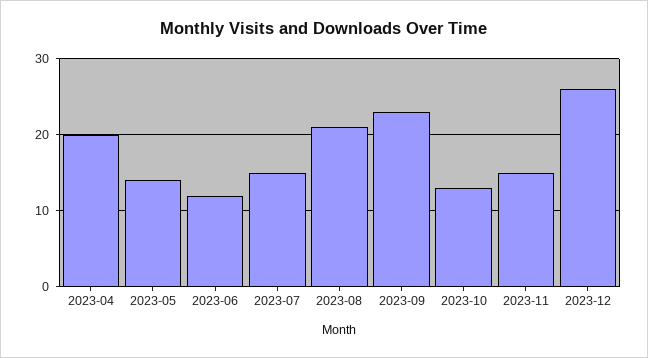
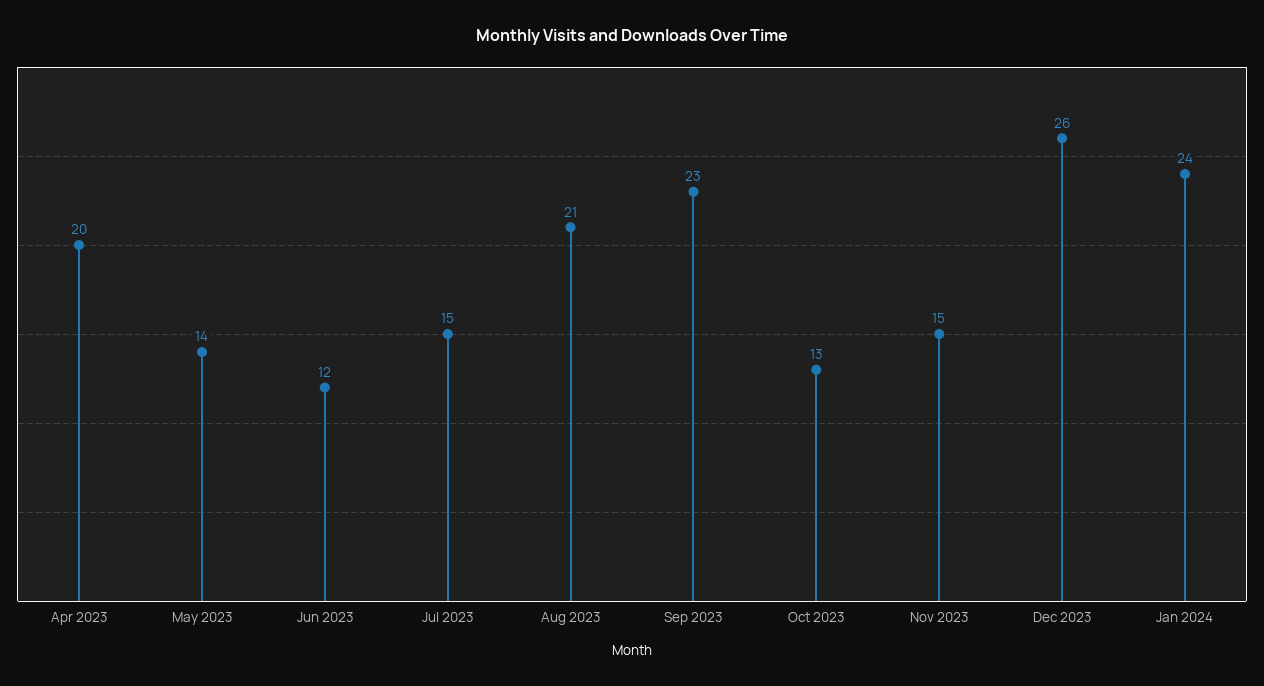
Jan 2024: none -> 24

